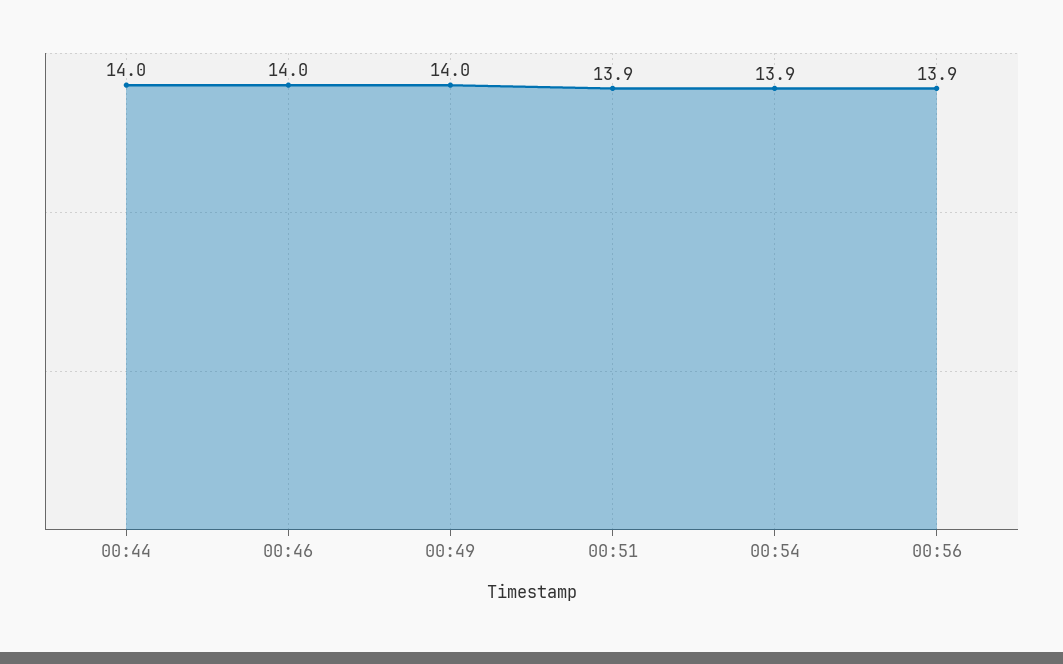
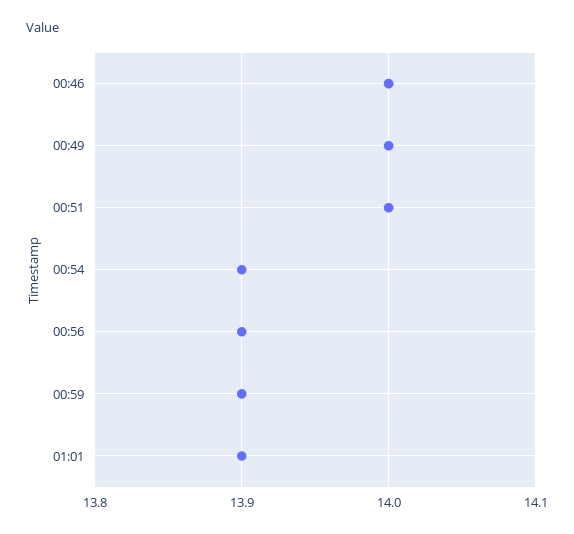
00:44: 14 -> none
00:51: 13.9 -> 14
00:59: none -> 13.9
01:01: none -> 13.9

